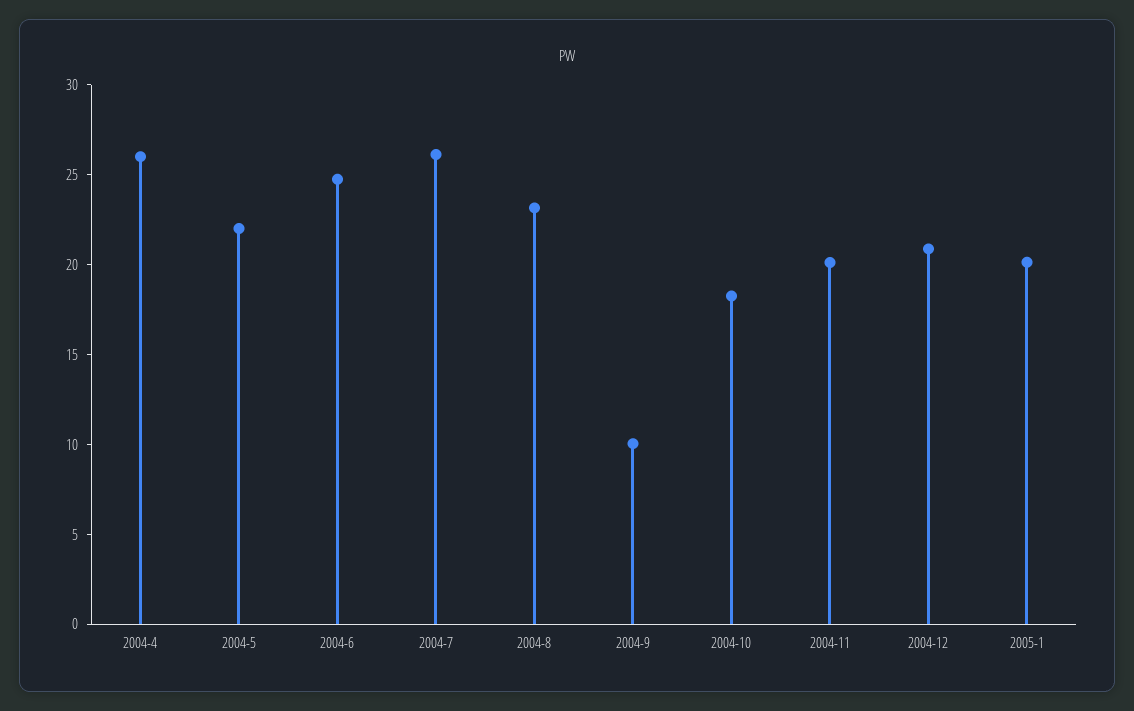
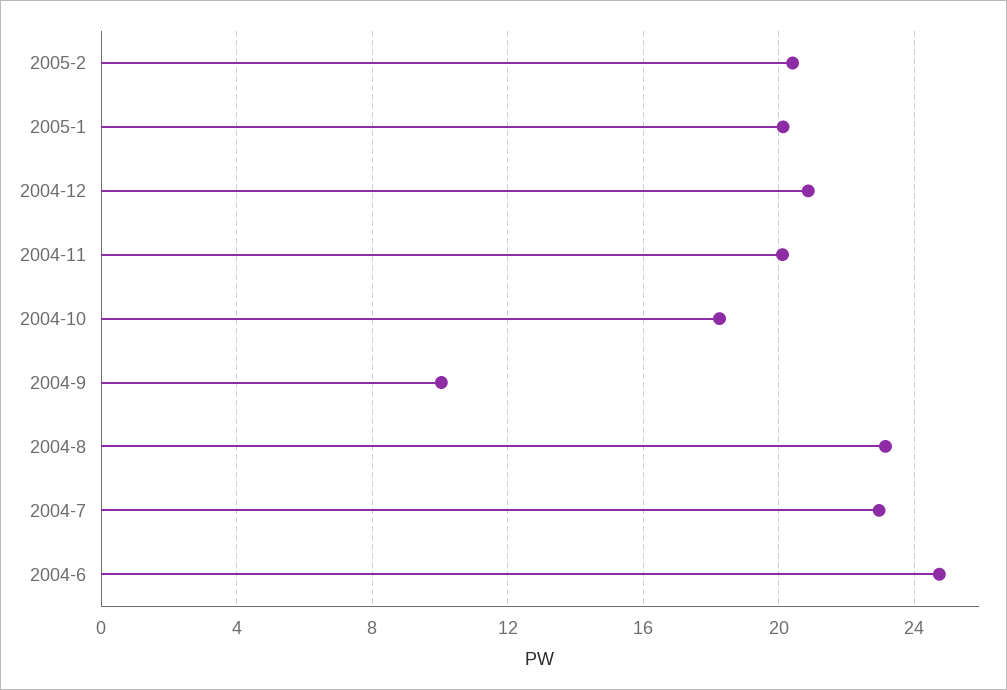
2004-4: 26 -> none
2004-5: 22 -> none
2004-7: 26 -> 23
2005-2: none -> 20.5

